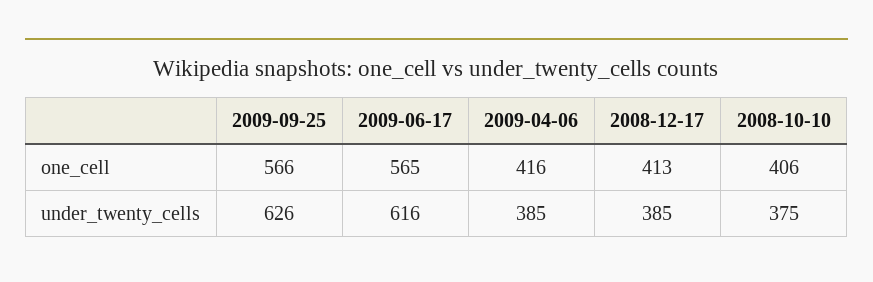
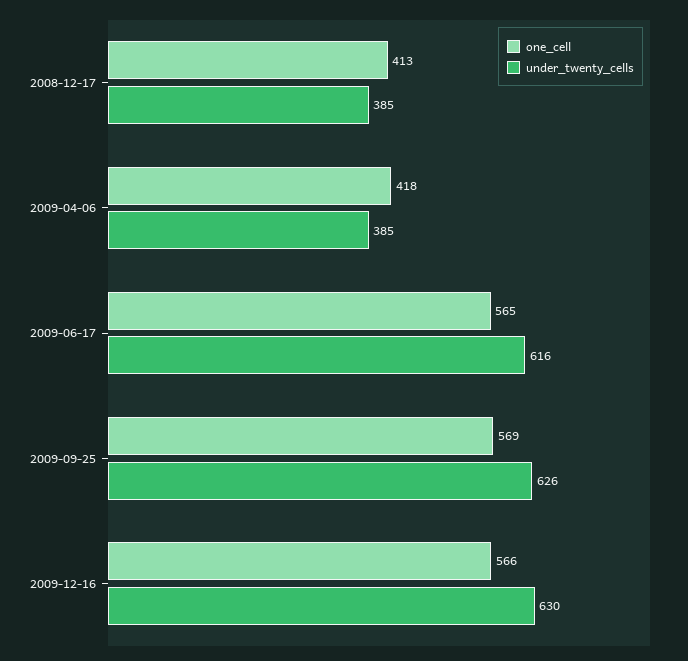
one_cell, 2009-09-25: 566 -> 569
one_cell, 2009-04-06: 416 -> 418
one_cell, 2008-10-10: 406 -> none
under_twenty_cells, 2008-10-10: 375 -> none
one_cell, 2009-12-16: none -> 566
under_twenty_cells, 2009-12-16: none -> 630

